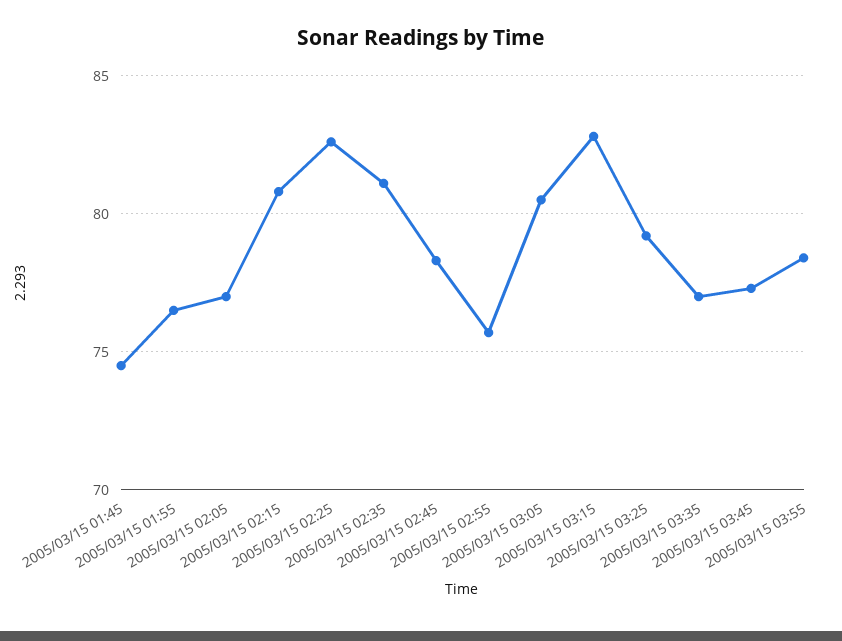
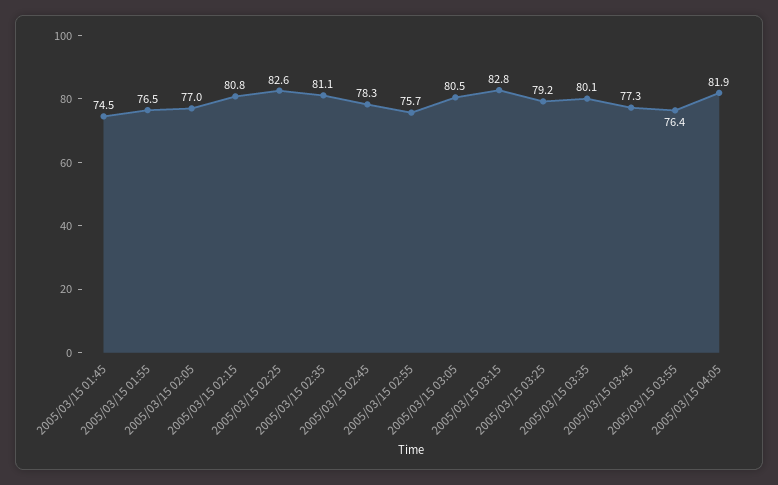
2005/03/15 03:35: 77 -> 80.1
2005/03/15 03:55: 78.5 -> 76.4
2005/03/15 04:05: none -> 81.9

